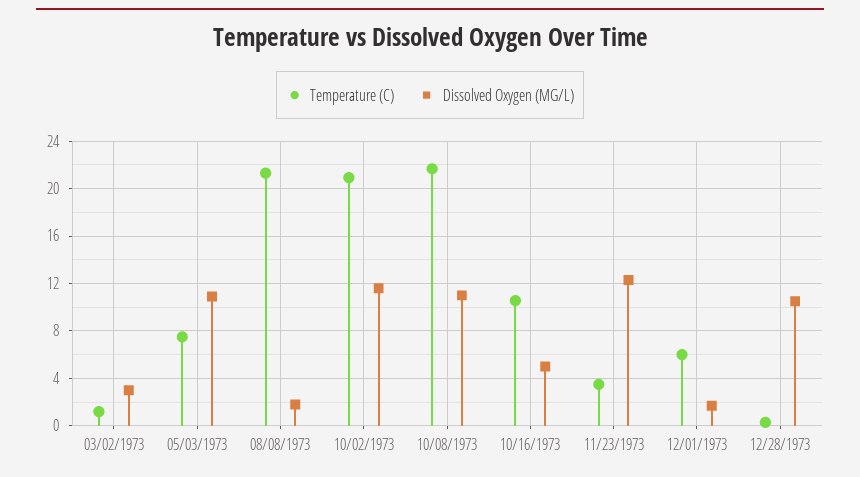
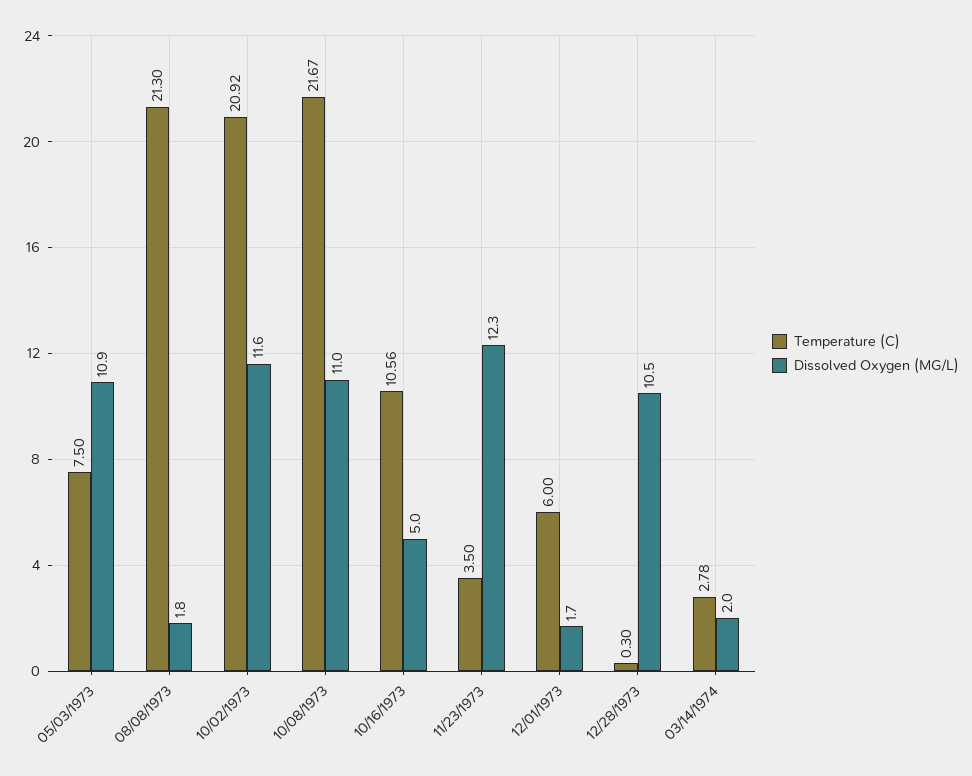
Temperature (C), 03/02/1973: 1 -> none
Dissolved Oxygen (MG/L), 03/02/1973: 3 -> none
Temperature (C), 03/14/1974: none -> 2.78
Dissolved Oxygen (MG/L), 03/14/1974: none -> 2

